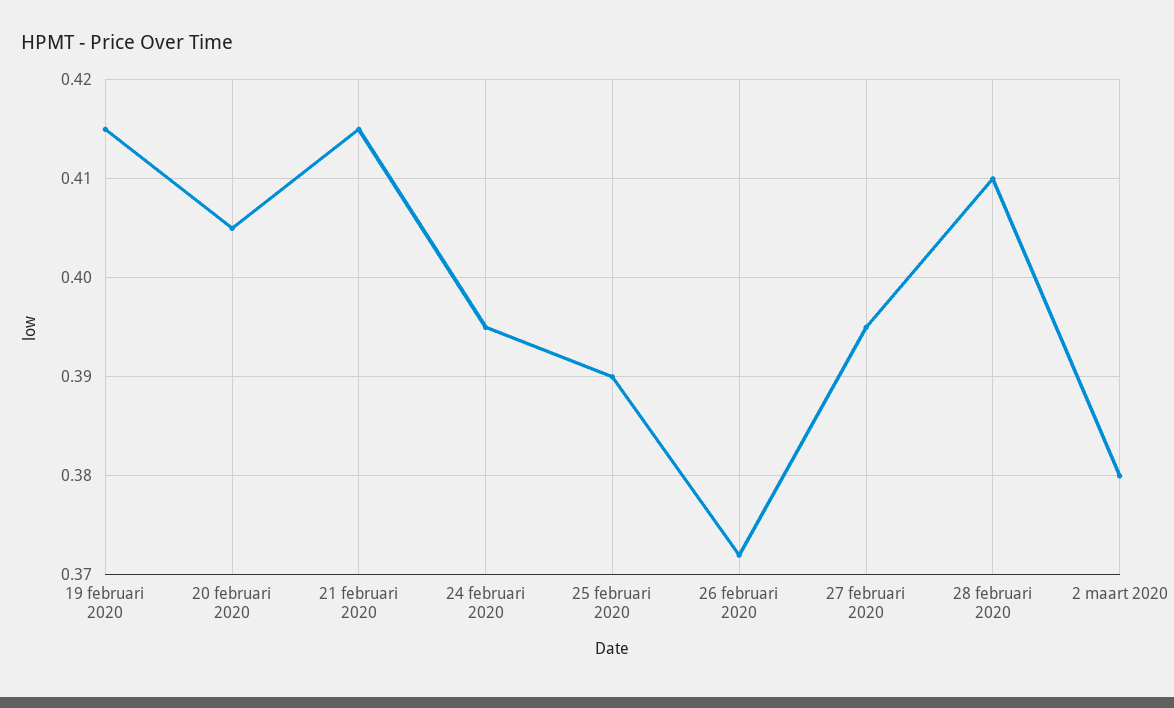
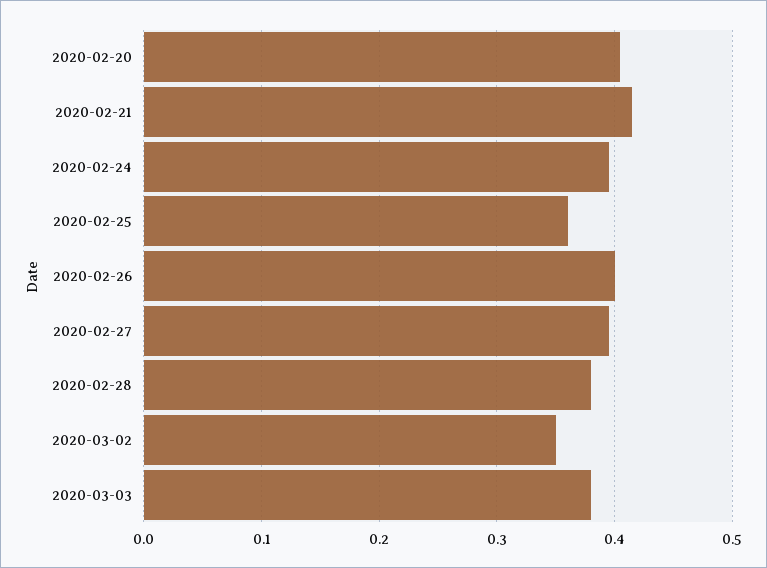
19 februari 2020: 0.415 -> none
25 februari 2020: 0.39 -> 0.36
26 februari 2020: 0.372 -> 0.4
28 februari 2020: 0.41 -> 0.38
2 maart 2020: 0.38 -> 0.35
2020-03-03: none -> 0.38

